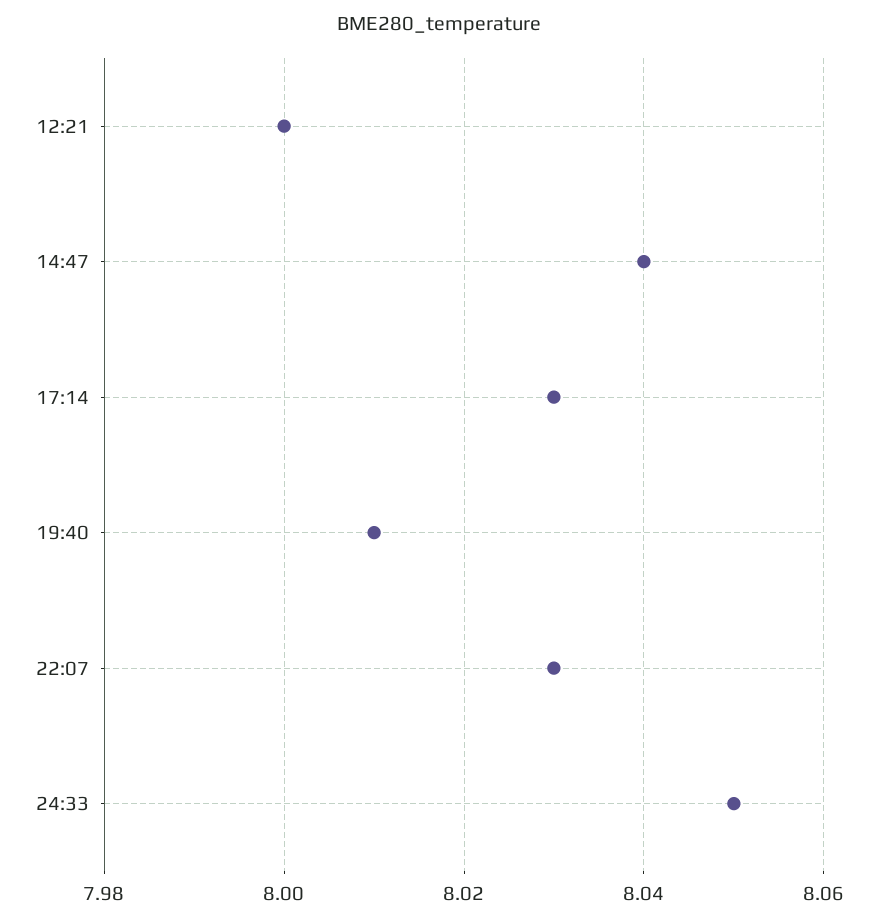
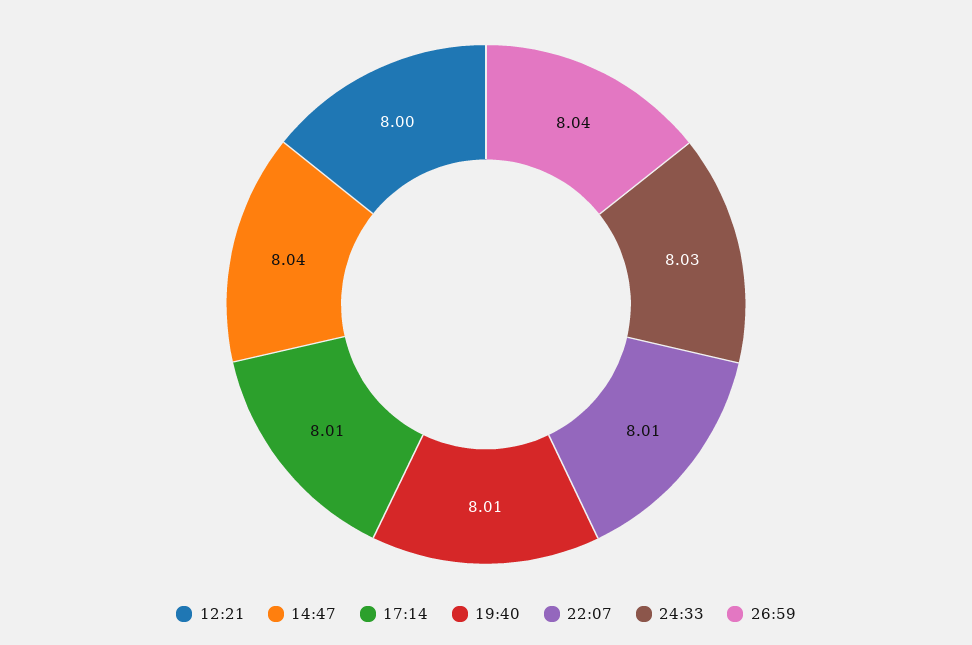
17:14: 8.03 -> 8.01
22:07: 8.03 -> 8.01
24:33: 8.05 -> 8.03
26:59: none -> 8.04

